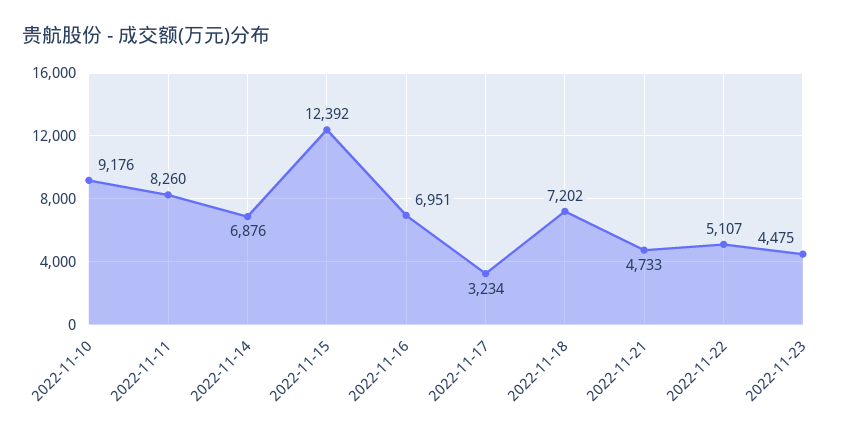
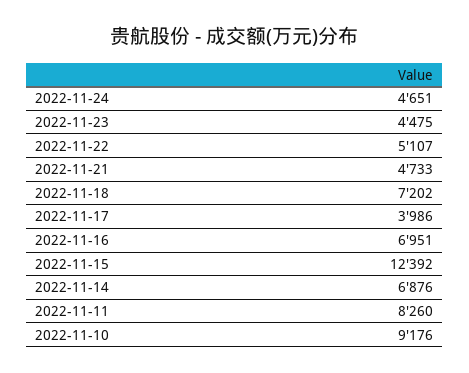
2022-11-17: 3234 -> 3986
2022-11-24: none -> 4651

